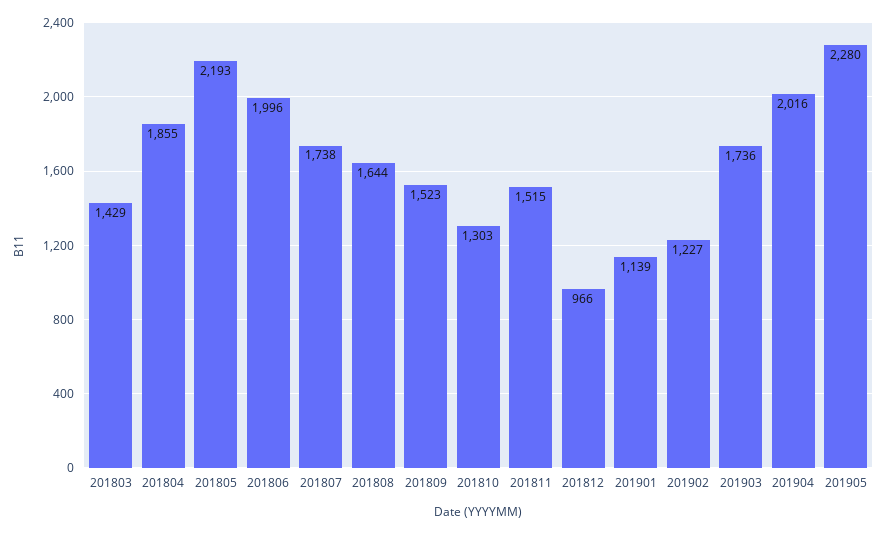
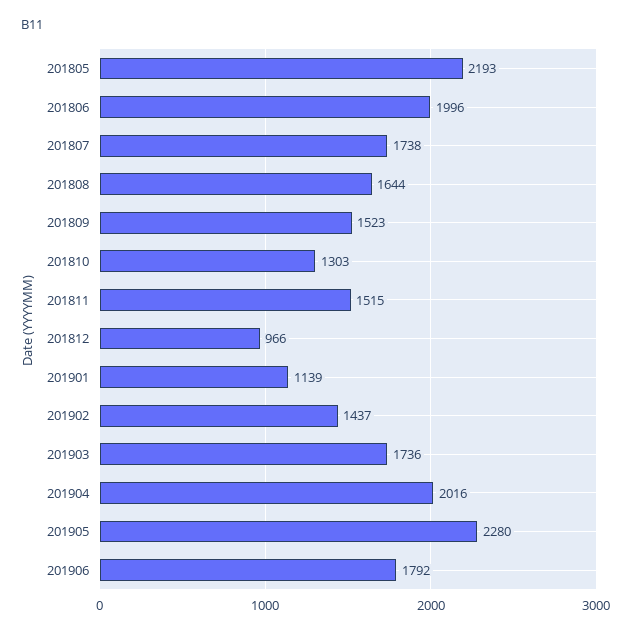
201803: 1429 -> none
201804: 1855 -> none
201902: 1227 -> 1437
201906: none -> 1792

